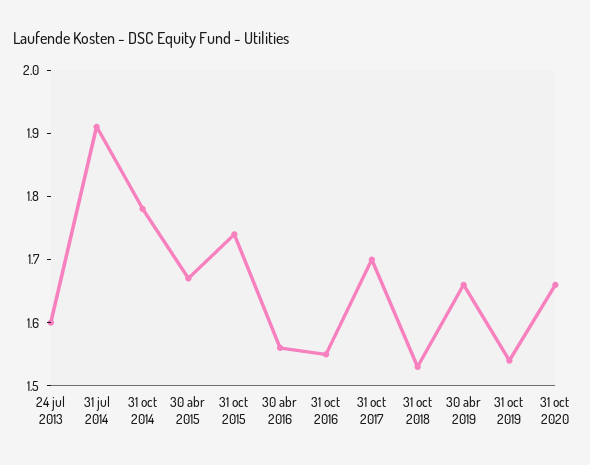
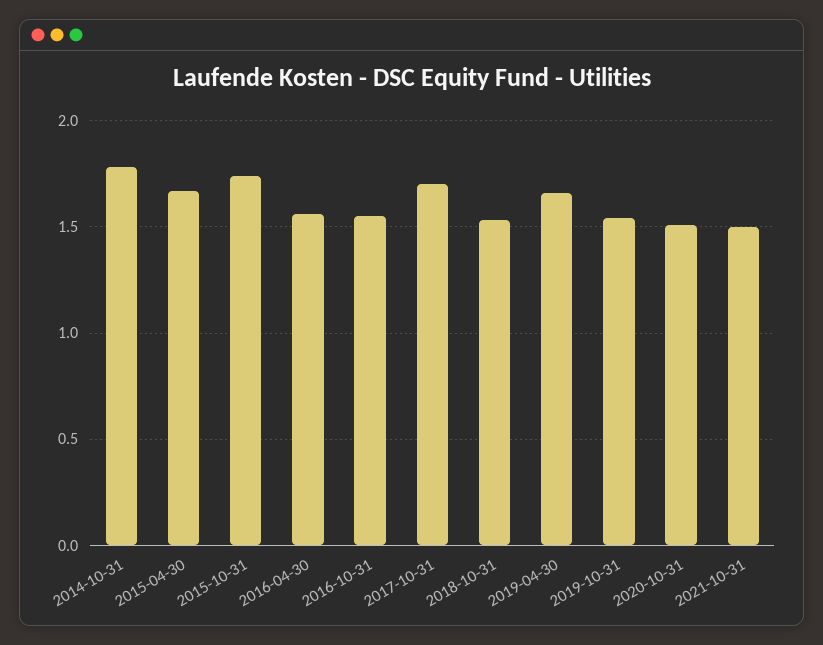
24 jul 2013: 1.6 -> none
31 jul 2014: 1.9 -> none
31 oct 2020: 1.65 -> 1.5
2021-10-31: none -> 1.5

